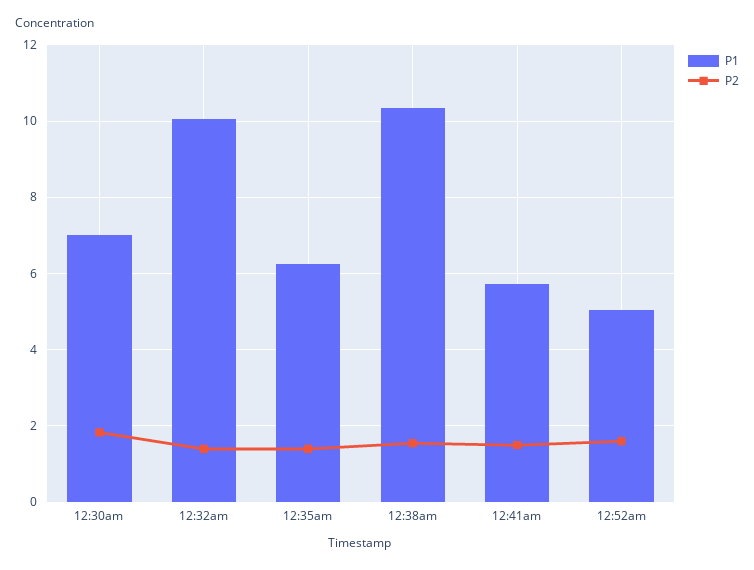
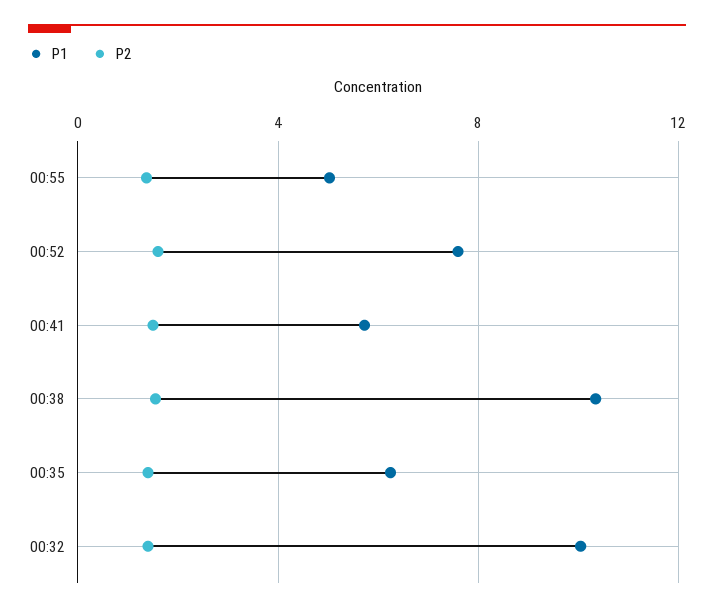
P1, 12:30am: 7 -> none
P2, 12:30am: 1.8 -> none
P1, 12:52am: 5 -> 7.5
P1, 00:55: none -> 5
P2, 00:55: none -> 1.5

